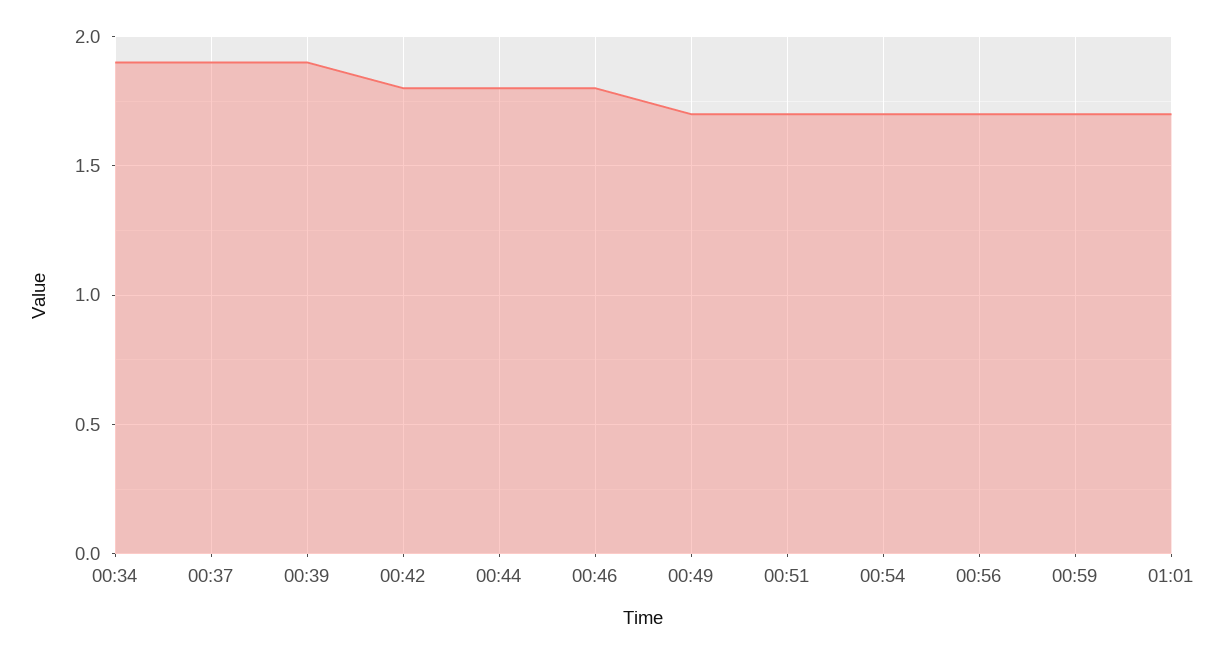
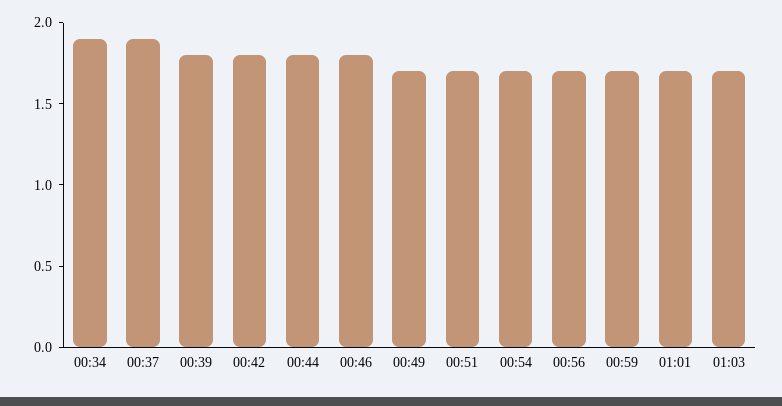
00:39: 1.9 -> 1.8
01:03: none -> 1.7

